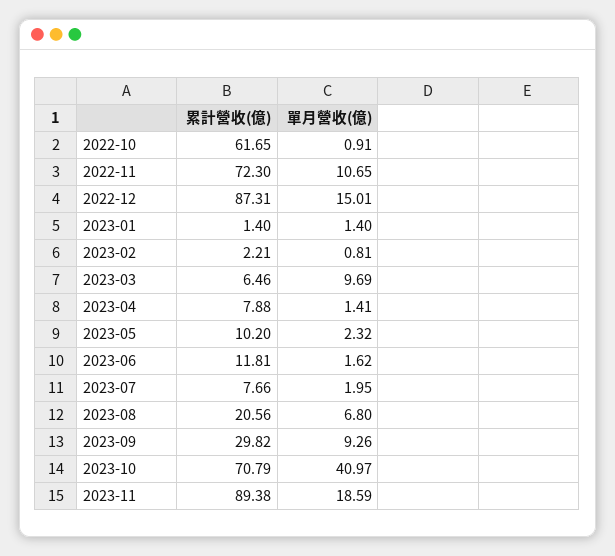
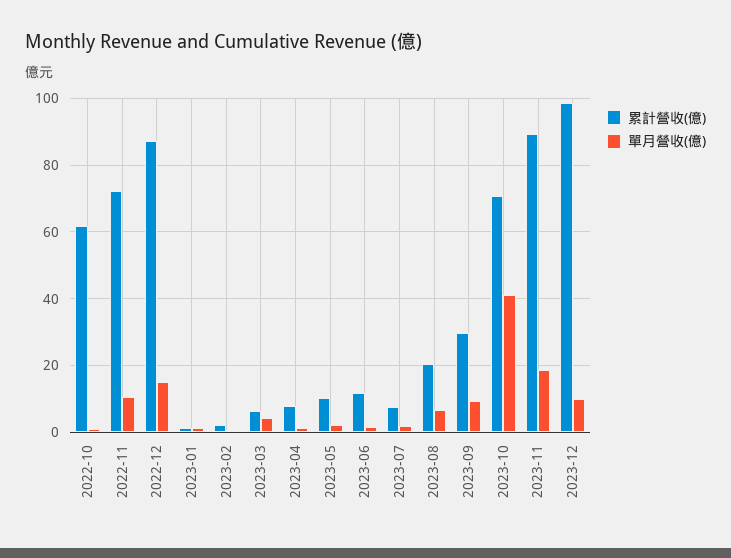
單月營收(億), 2023-03: 9.69 -> 4
累計營收(億), 2023-12: none -> 98
單月營收(億), 2023-12: none -> 10

